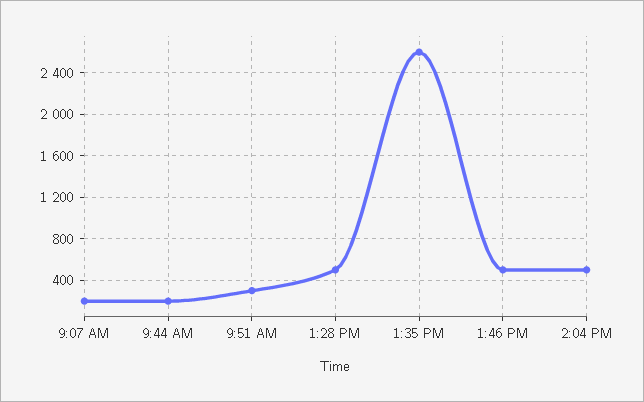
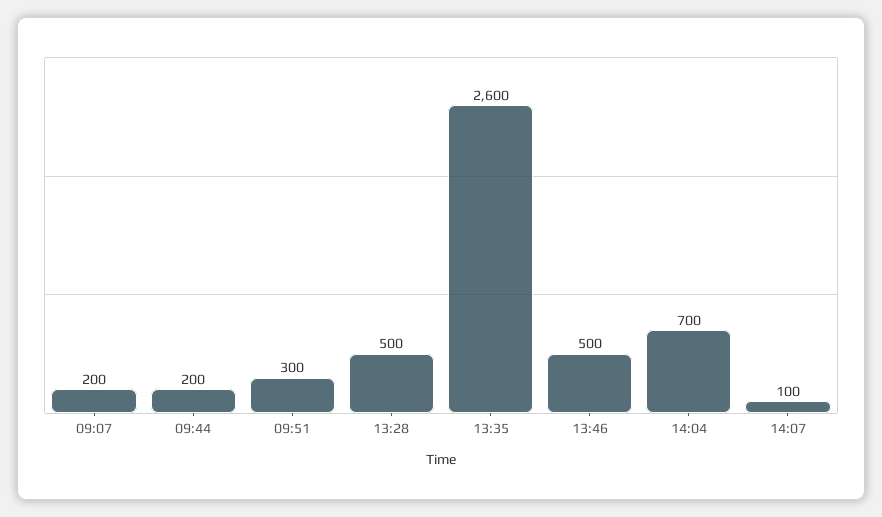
2:04 PM: 500 -> 700
14:07: none -> 100

